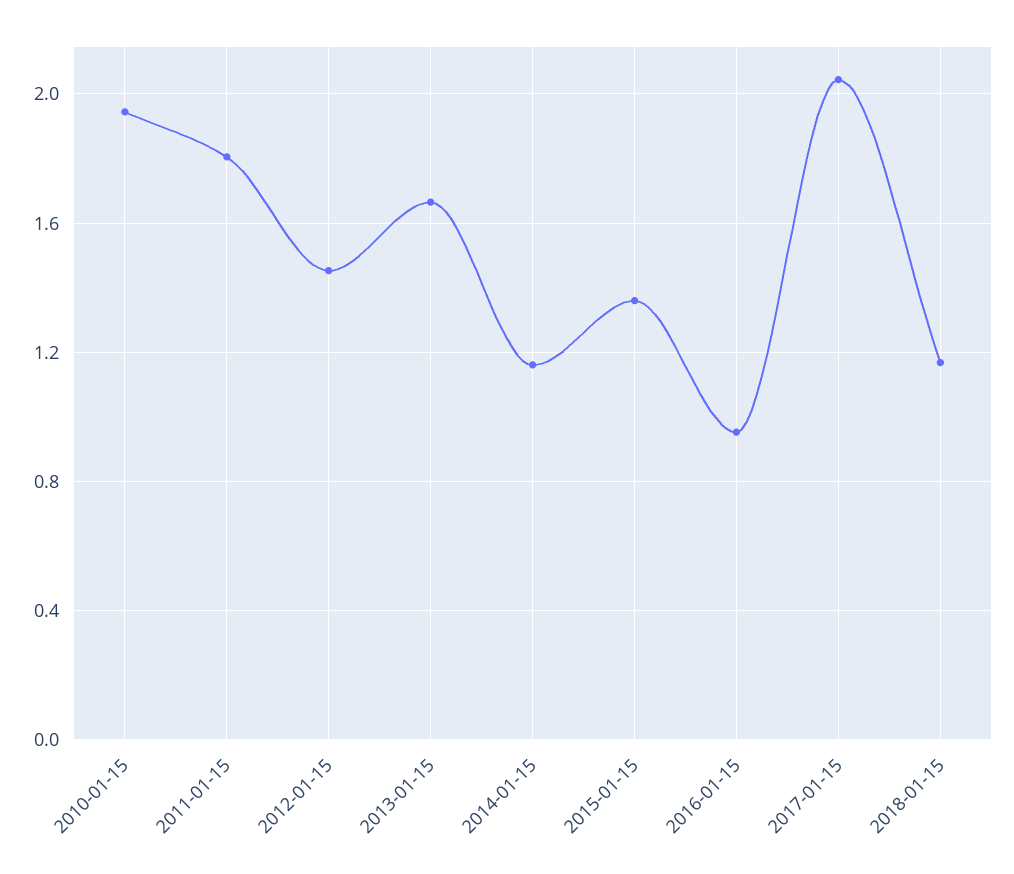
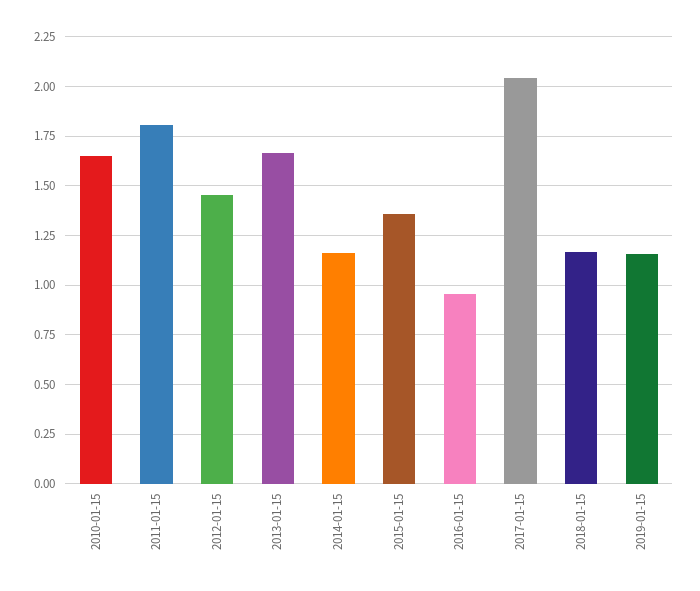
2010-01-15: 1.95 -> 1.65
2019-01-15: none -> 1.15

